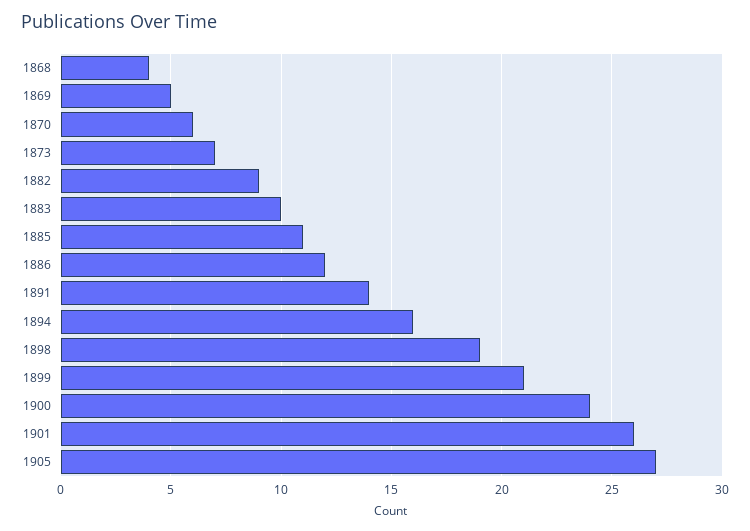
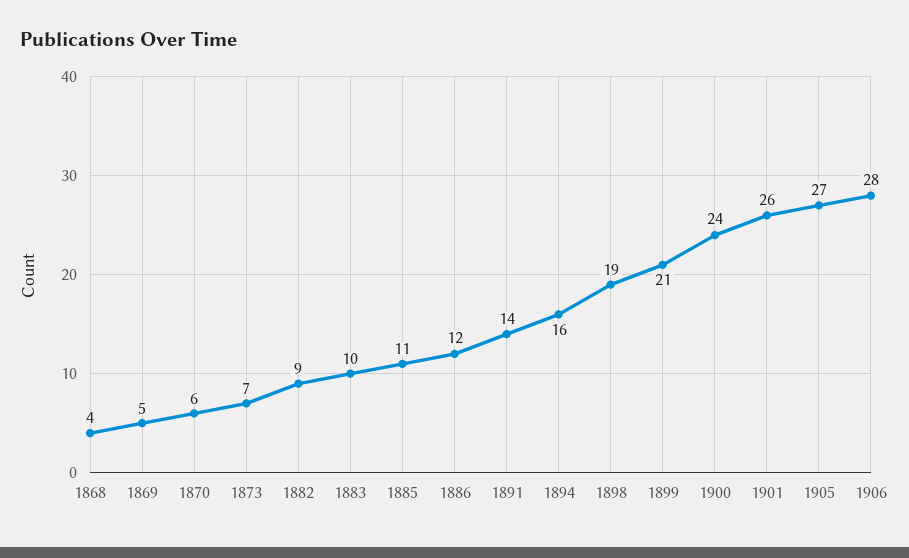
1906: none -> 28

